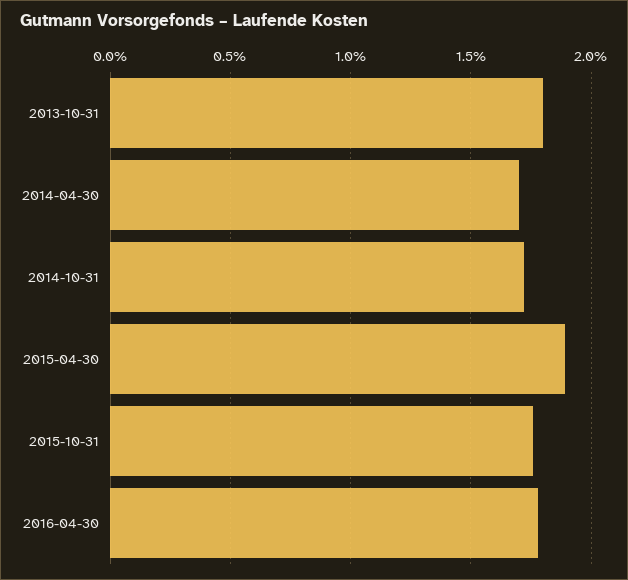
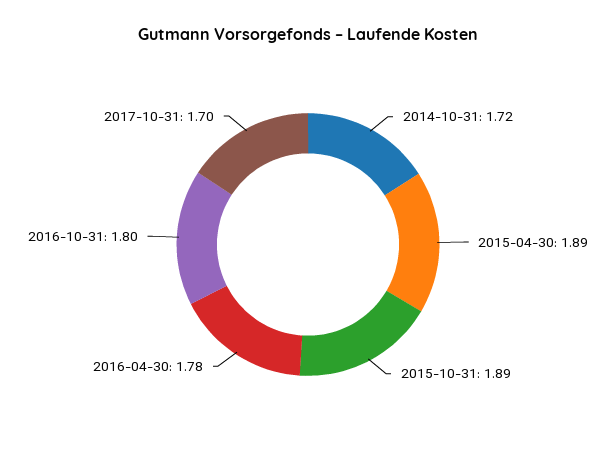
2013-10-31: 1.8 -> none
2014-04-30: 1.7 -> none
2015-10-31: 1.75 -> 1.89
2016-10-31: none -> 1.8
2017-10-31: none -> 1.7

